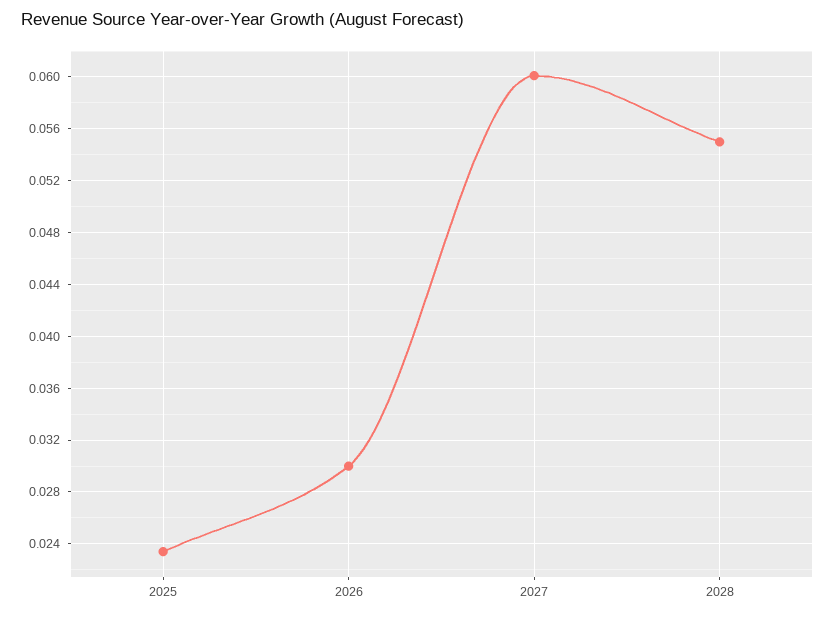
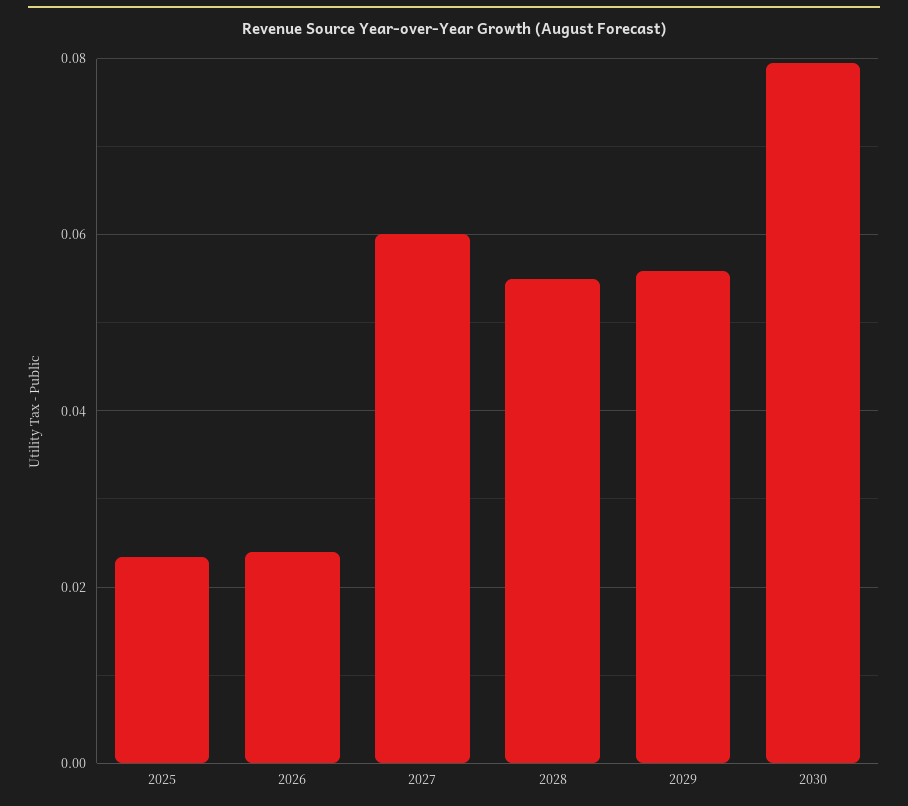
2026: 0.03 -> 0.024
2029: none -> 0.056
2030: none -> 0.08

